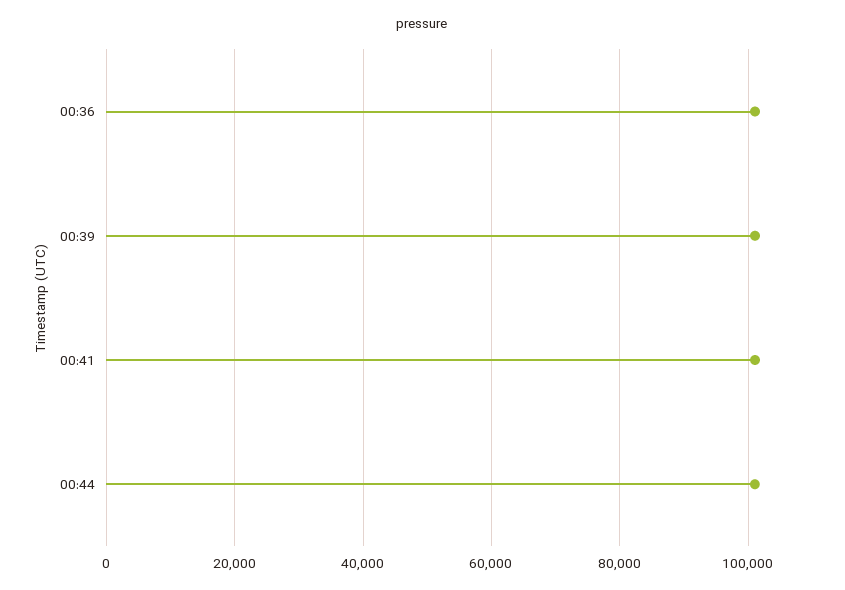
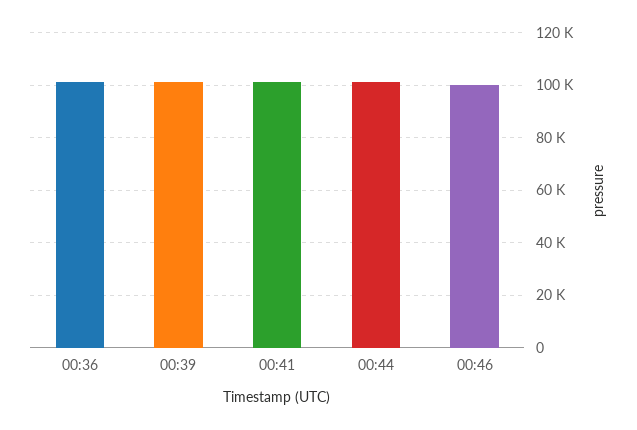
00:46: none -> 100000

